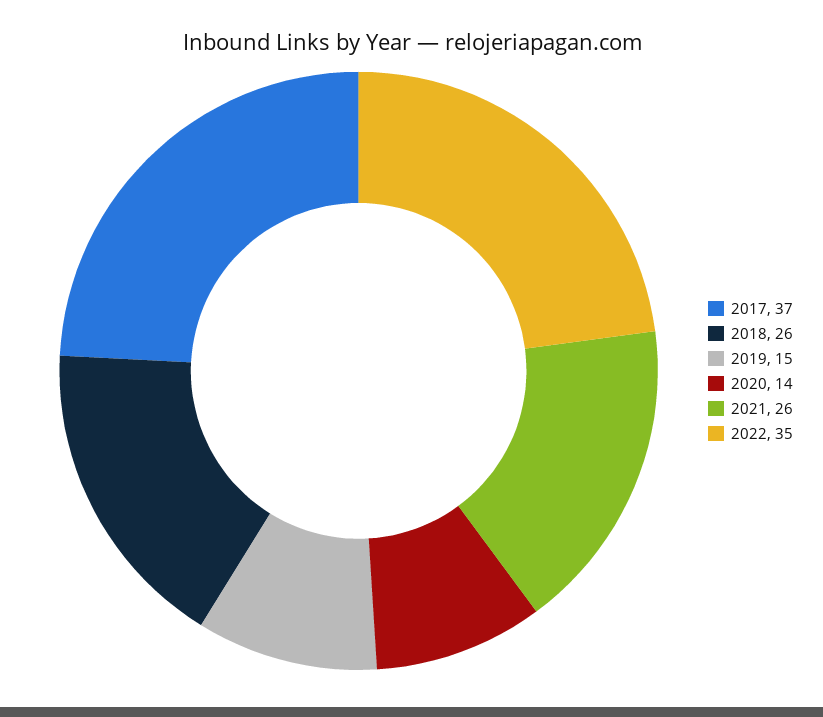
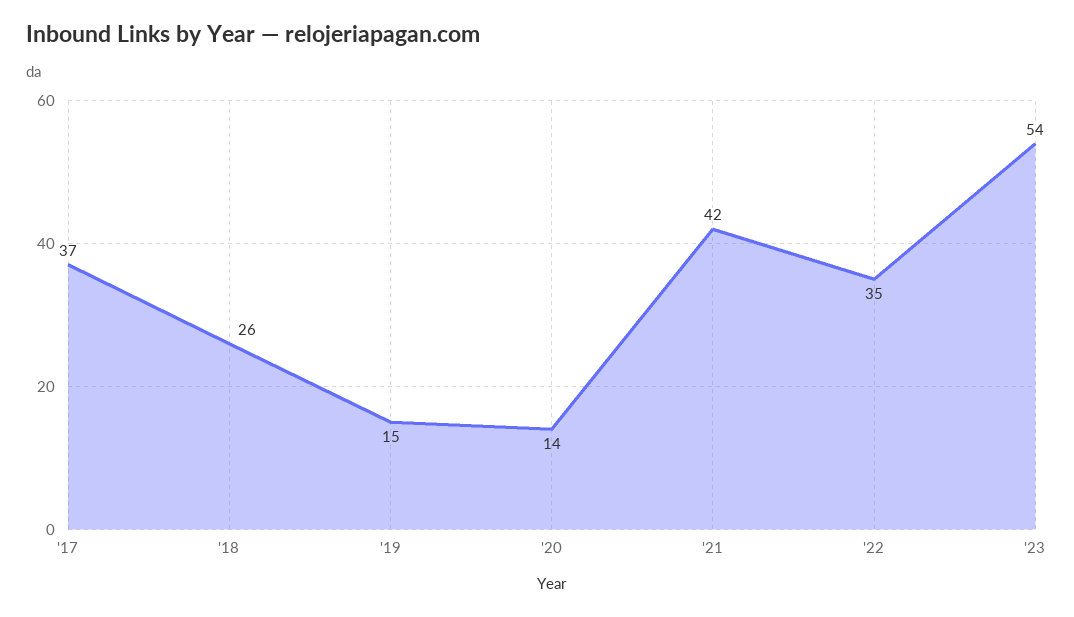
2021: 26 -> 42
'23: none -> 54

